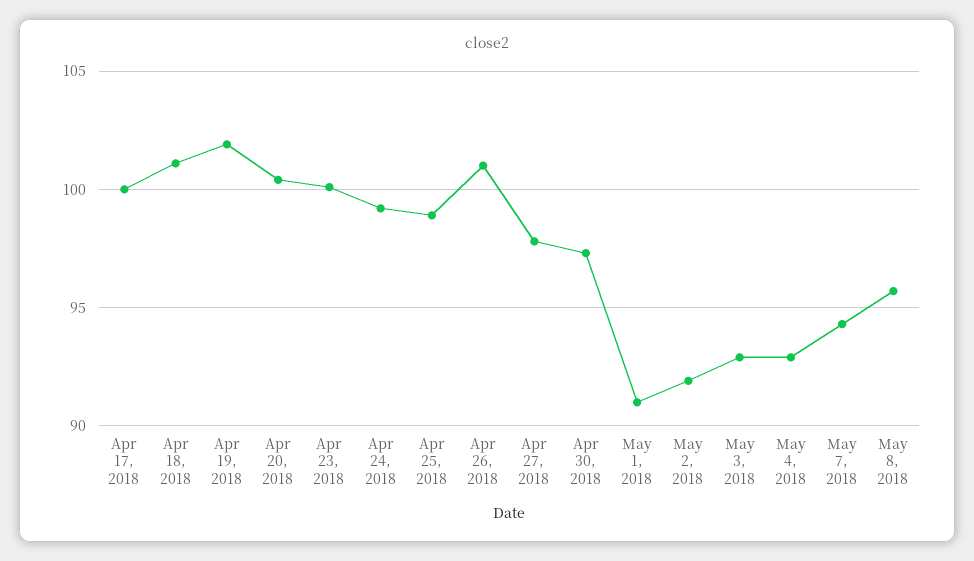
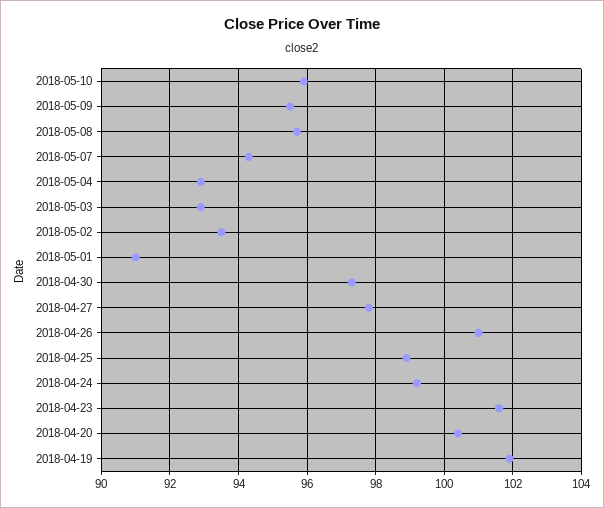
Apr 17, 2018: 100 -> none
Apr 18, 2018: 101 -> none
Apr 23, 2018: 100 -> 101.5
May 2, 2018: 92 -> 93.5
2018-05-10: none -> 96
2018-05-09: none -> 95.5

